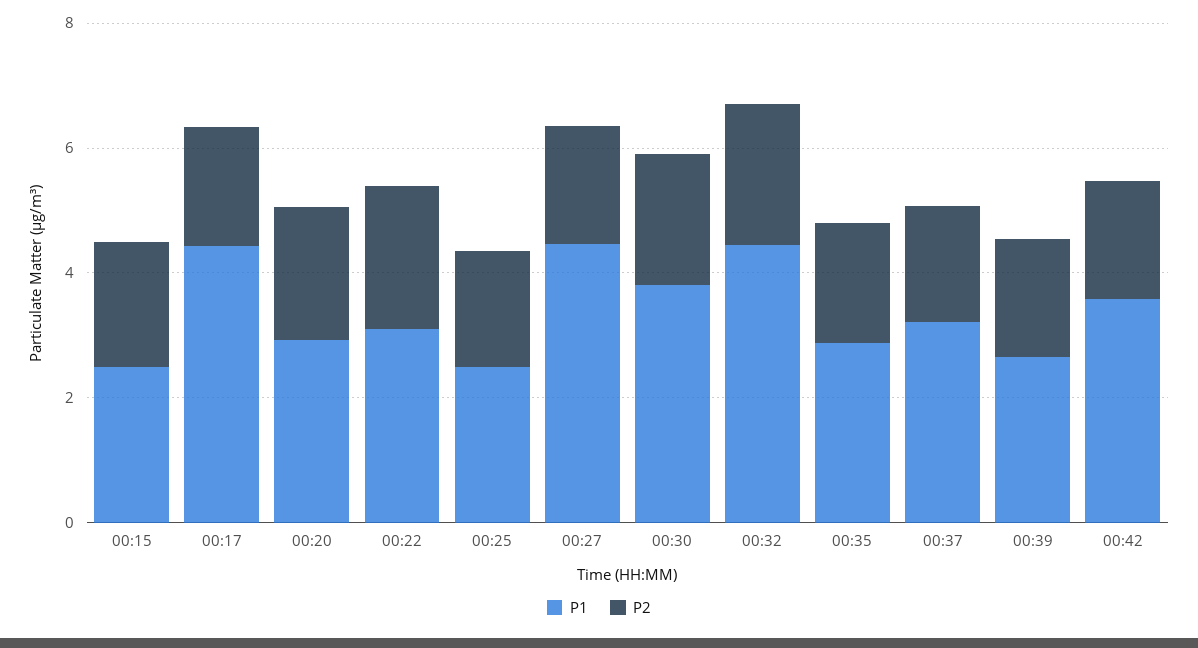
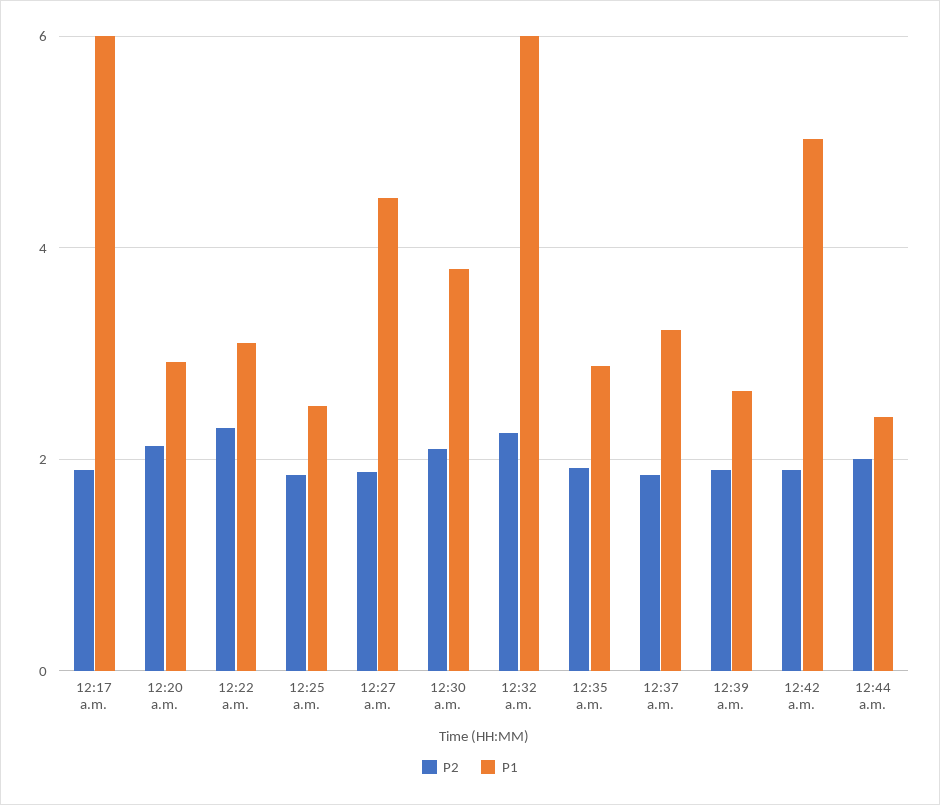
P1, 00:15: 2.5 -> none
P2, 00:15: 2 -> none
P1, 00:17: 4.5 -> 6
P1, 00:32: 4.5 -> 6
P1, 00:42: 3.5 -> 5
P2, 12:44 a.m.: none -> 2
P1, 12:44 a.m.: none -> 2.4

